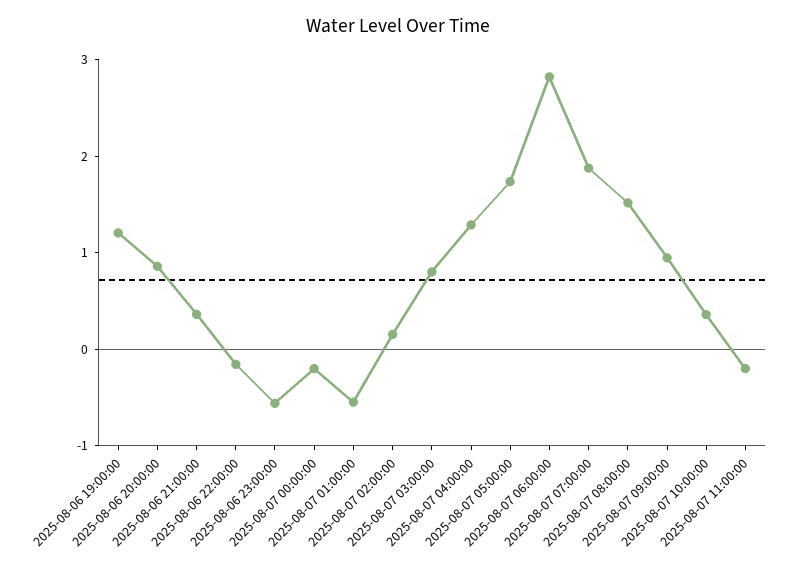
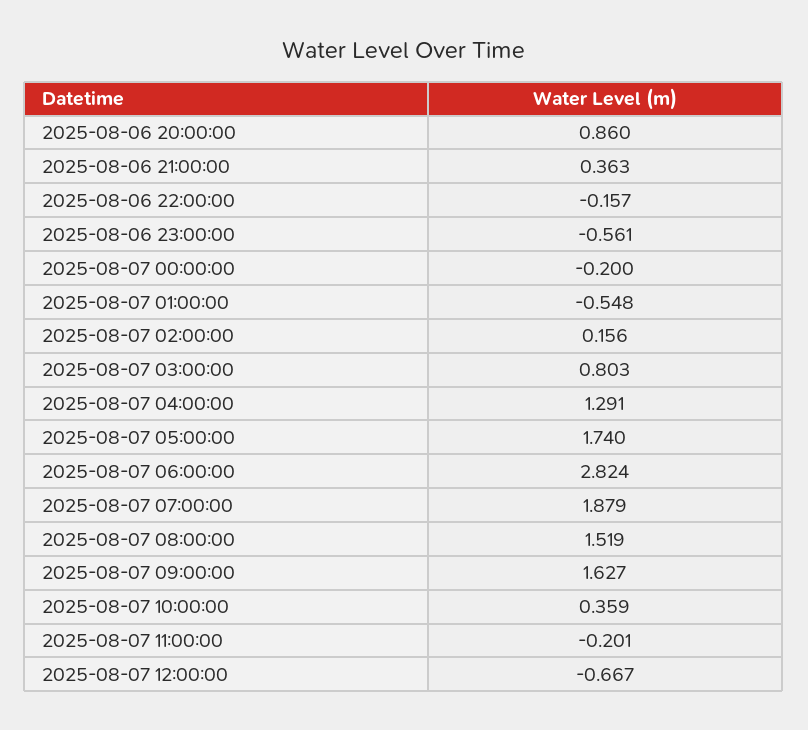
2025-08-06 19:00:00: 1.2 -> none
2025-08-07 09:00:00: 1 -> 1.627
2025-08-07 12:00:00: none -> -0.667

